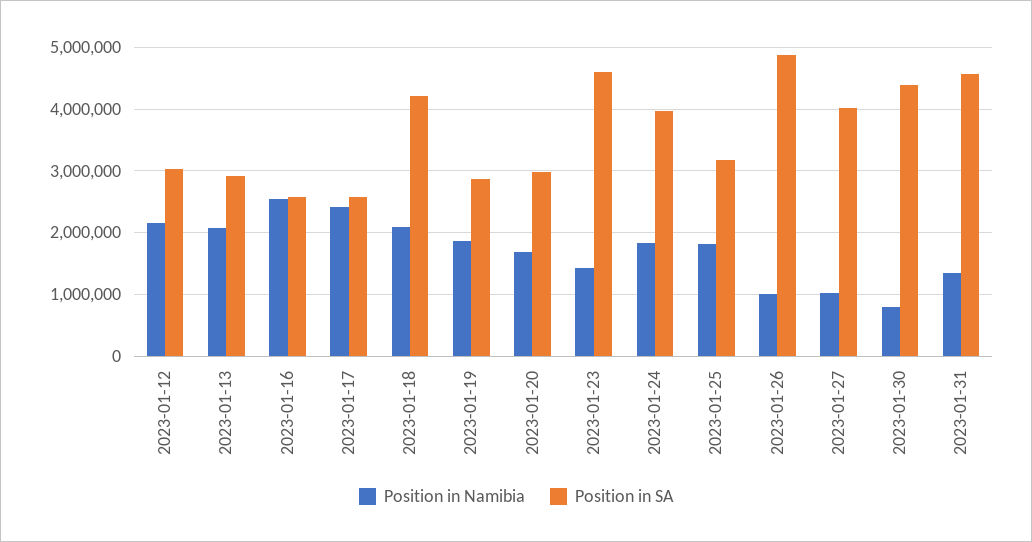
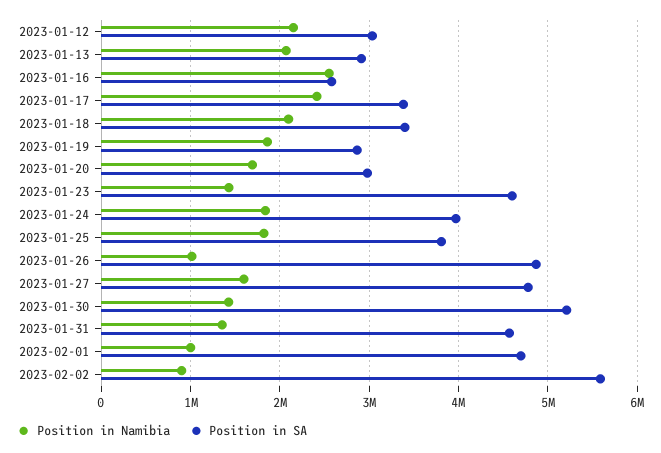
Position in SA, 2023-01-17: 2600000 -> 3400000
Position in SA, 2023-01-18: 4200000 -> 3400000
Position in SA, 2023-01-25: 3200000 -> 3800000
Position in Namibia, 2023-01-27: 1000000 -> 1600000
Position in SA, 2023-01-27: 4000000 -> 4800000
Position in Namibia, 2023-01-30: 800000 -> 1400000
Position in SA, 2023-01-30: 4400000 -> 5200000
Position in Namibia, 2023-02-01: none -> 1000000
Position in SA, 2023-02-01: none -> 4700000
Position in Namibia, 2023-02-02: none -> 900000
Position in SA, 2023-02-02: none -> 5600000

